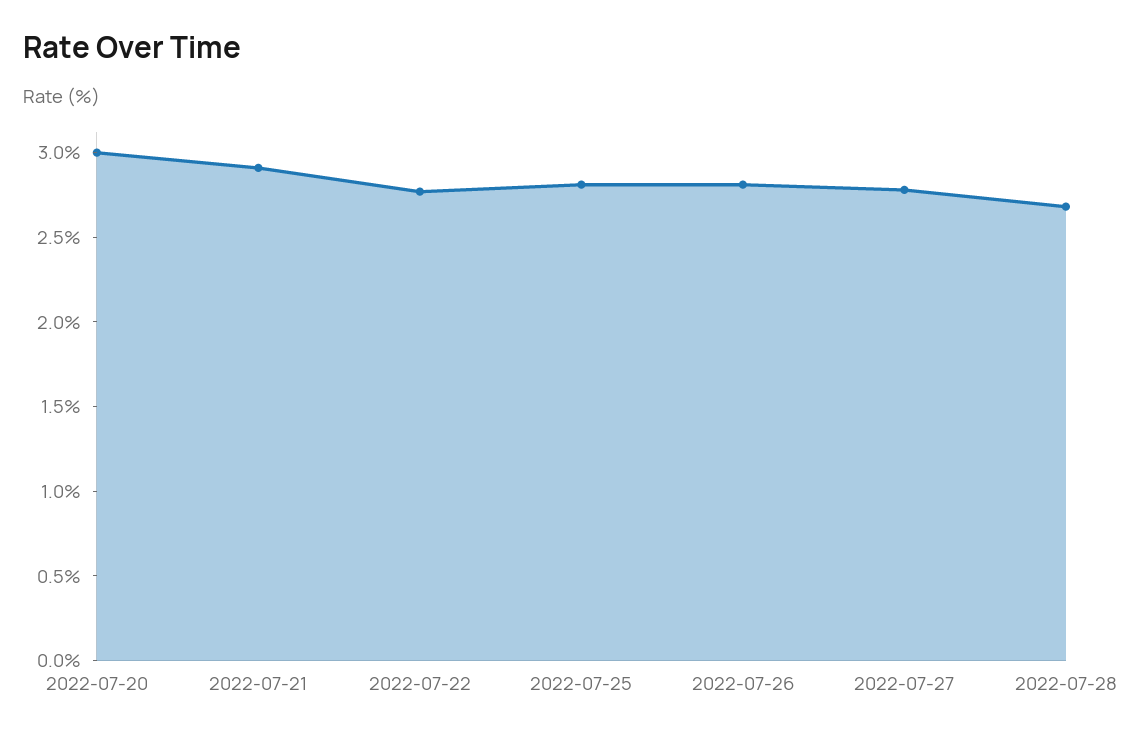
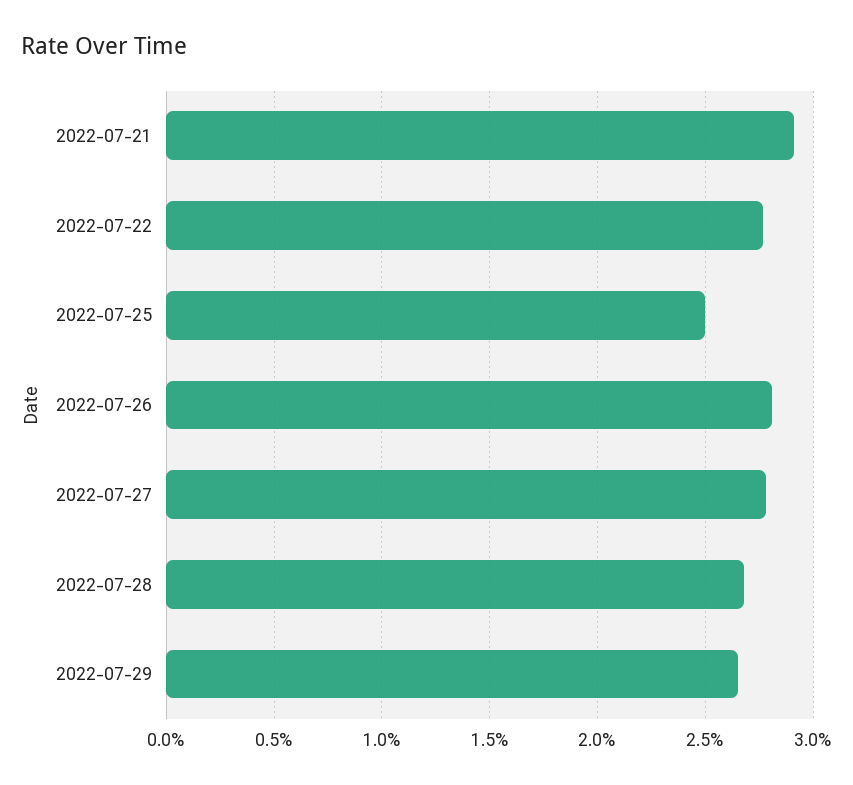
2022-07-20: 3 -> none
2022-07-25: 2.8 -> 2.5
2022-07-29: none -> 2.65

